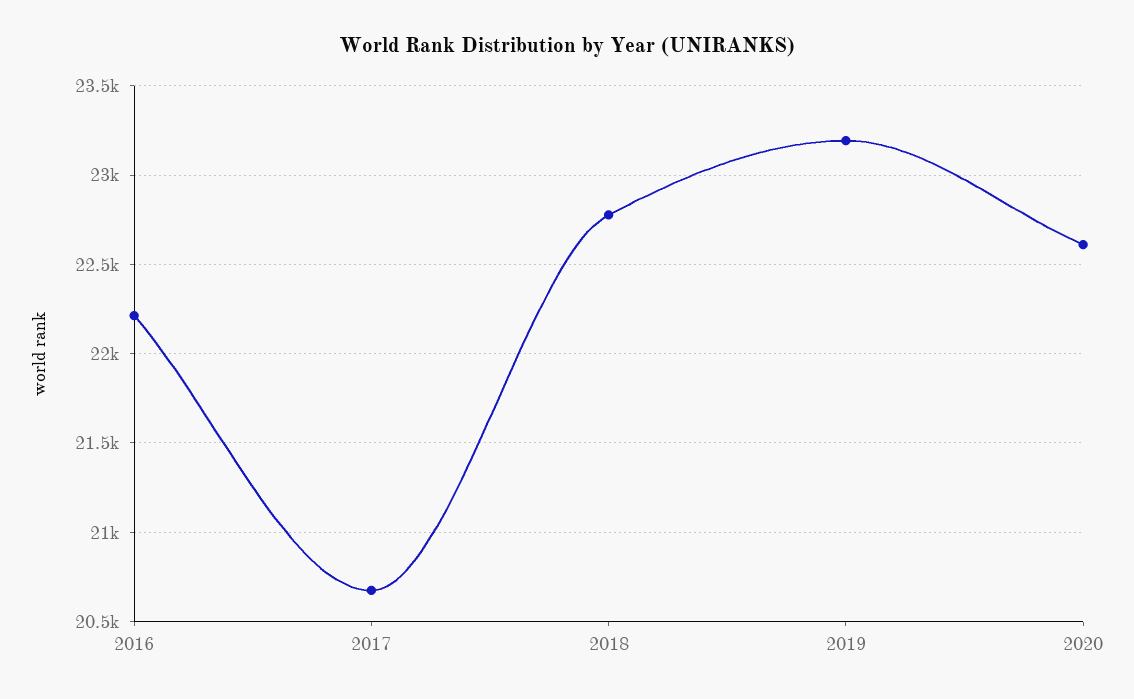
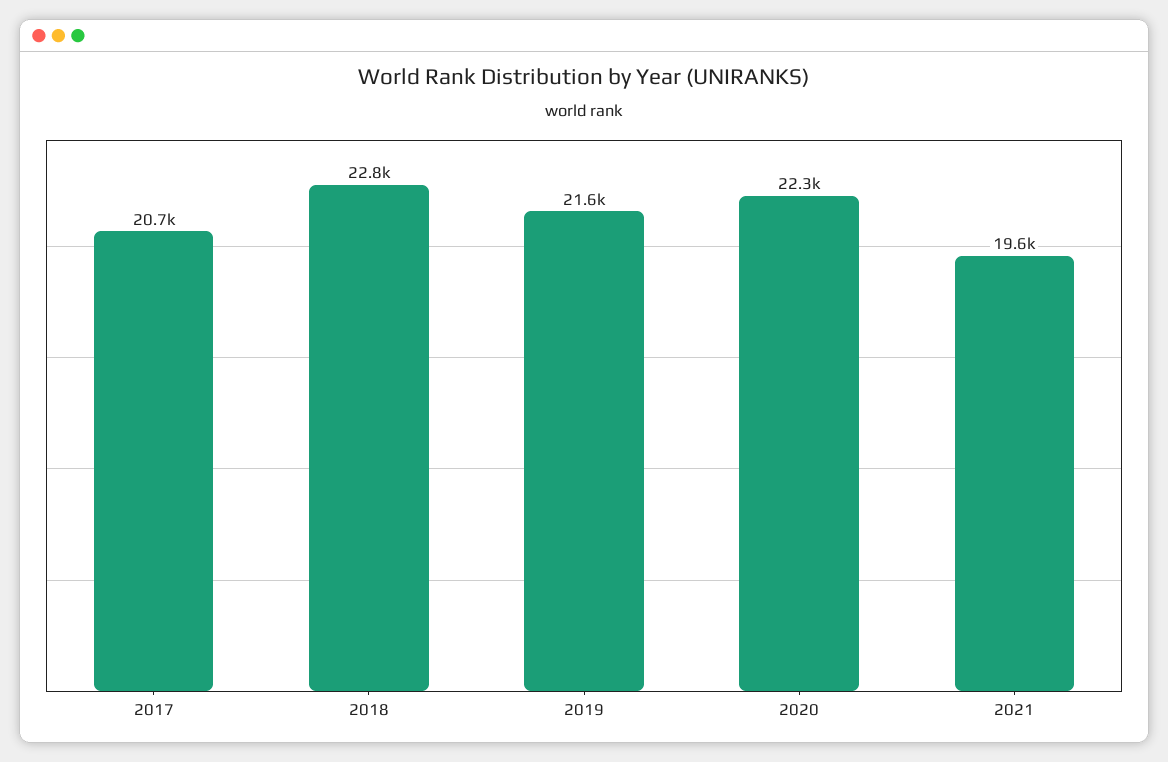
2016: 22200 -> none
2019: 23200 -> 21600
2020: 22600 -> 22300
2021: none -> 19600

